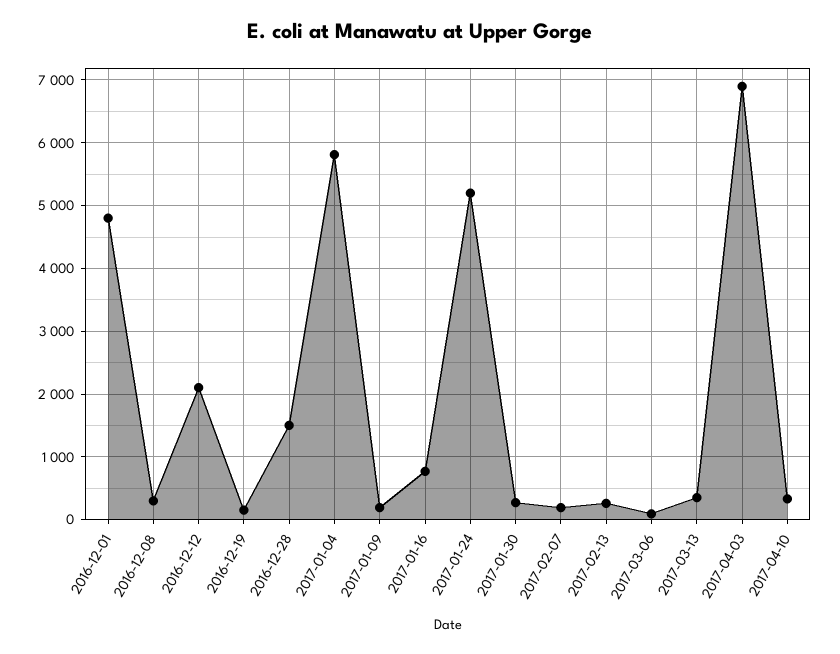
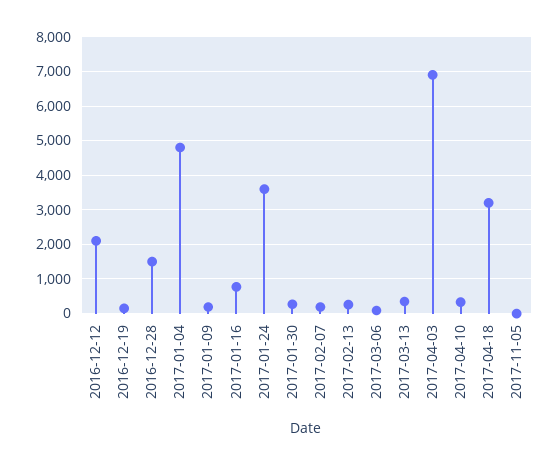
2016-12-01: 4800 -> none
2016-12-08: 300 -> none
2017-01-04: 5800 -> 4800
2017-01-24: 5200 -> 3600
2017-04-18: none -> 3200
2017-11-05: none -> 0

